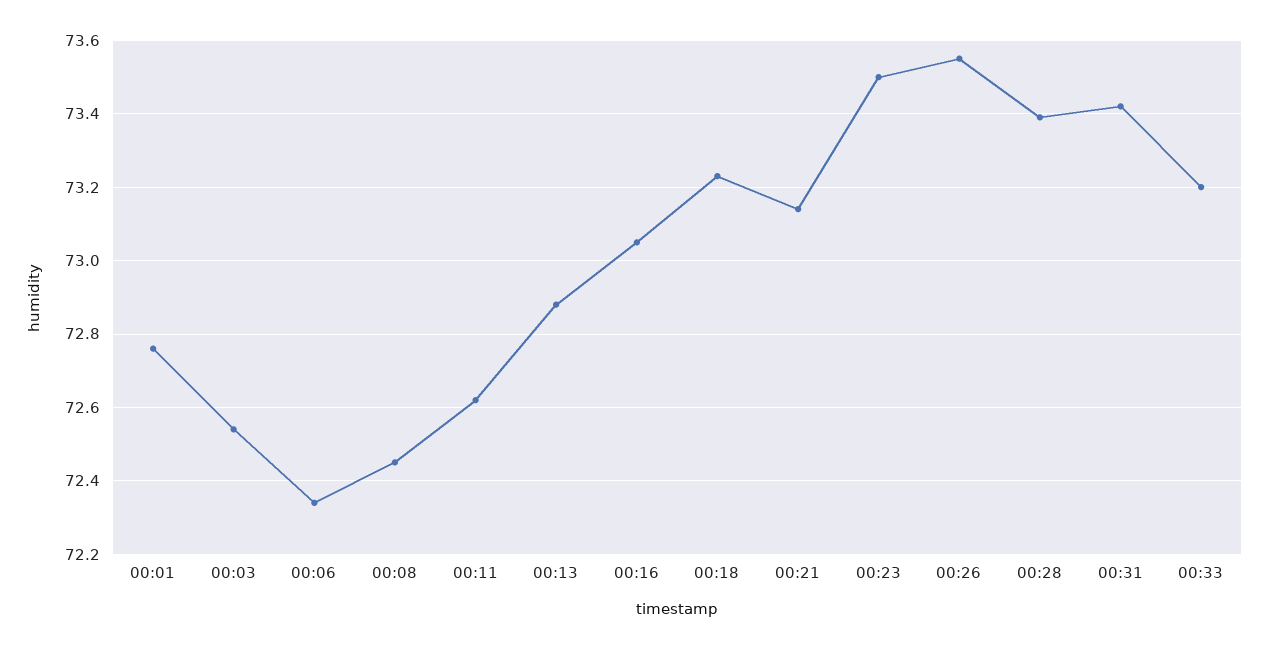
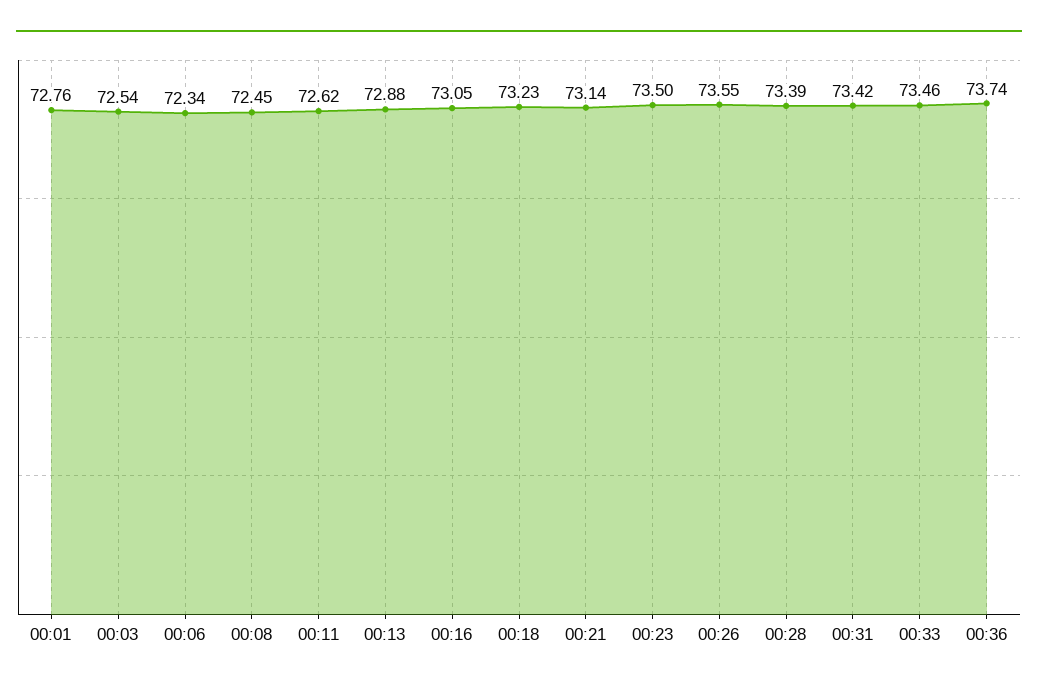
00:33: 73.2 -> 73.46
00:36: none -> 73.74

